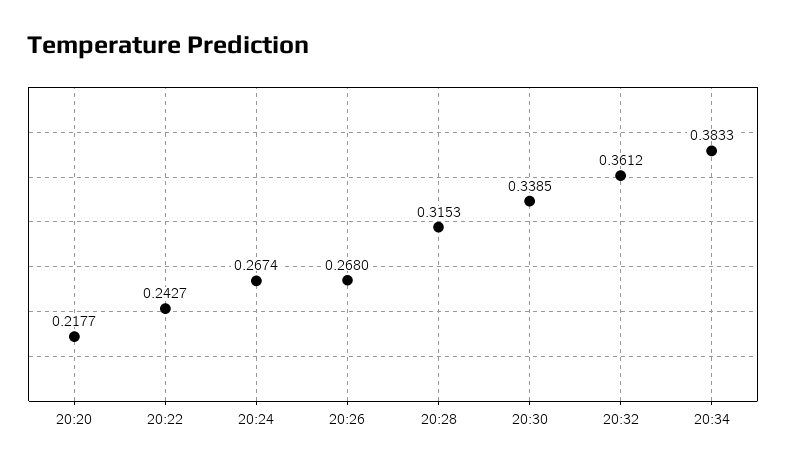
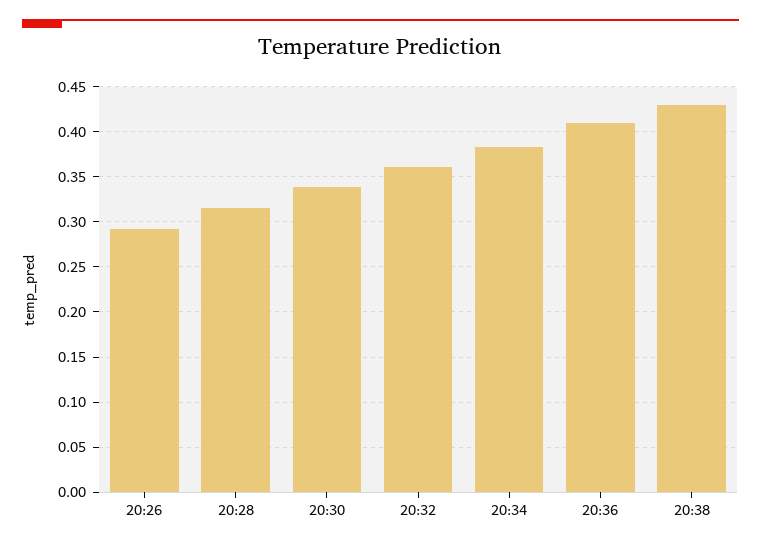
20:20: 0.2177 -> none
20:22: 0.2427 -> none
20:24: 0.2674 -> none
20:26: 0.268 -> 0.29
20:36: none -> 0.41
20:38: none -> 0.43

